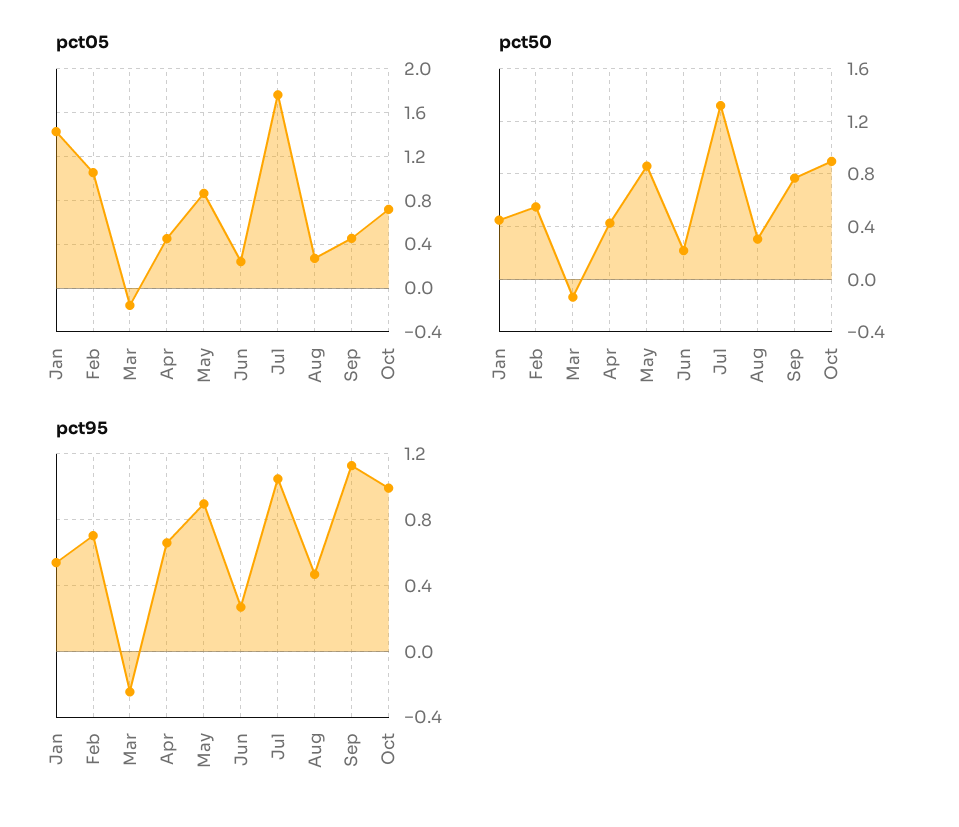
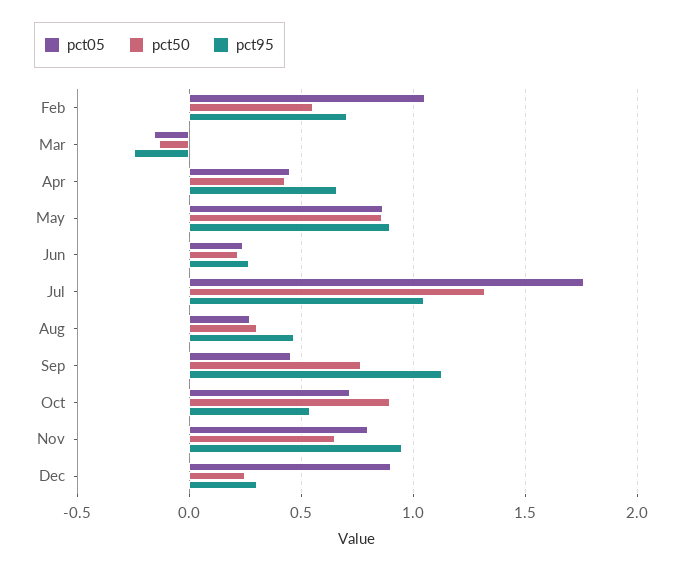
pct05, Jan: 1.4 -> none
pct50, Jan: 0.45 -> none
pct95, Jan: 0.55 -> none
pct95, Oct: 1 -> 0.55
pct05, Nov: none -> 0.8
pct50, Nov: none -> 0.65
pct95, Nov: none -> 0.95
pct05, Dec: none -> 0.9
pct50, Dec: none -> 0.25
pct95, Dec: none -> 0.3

